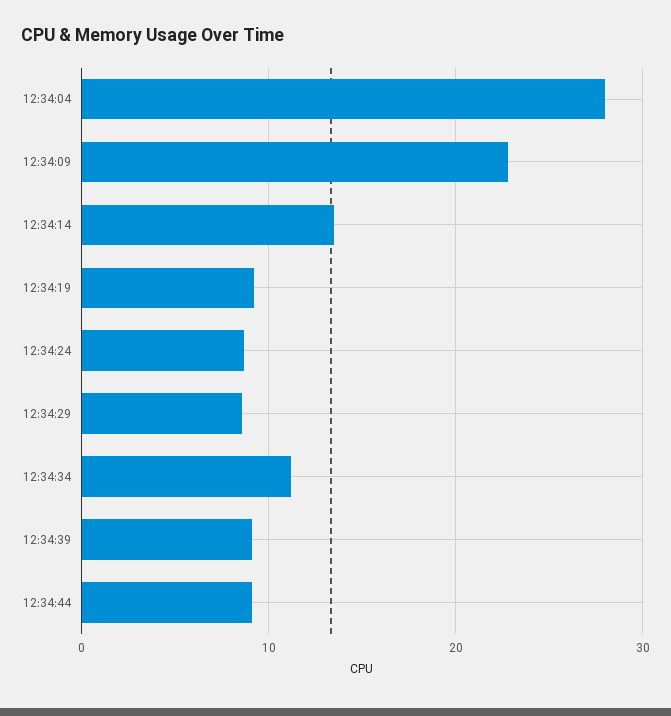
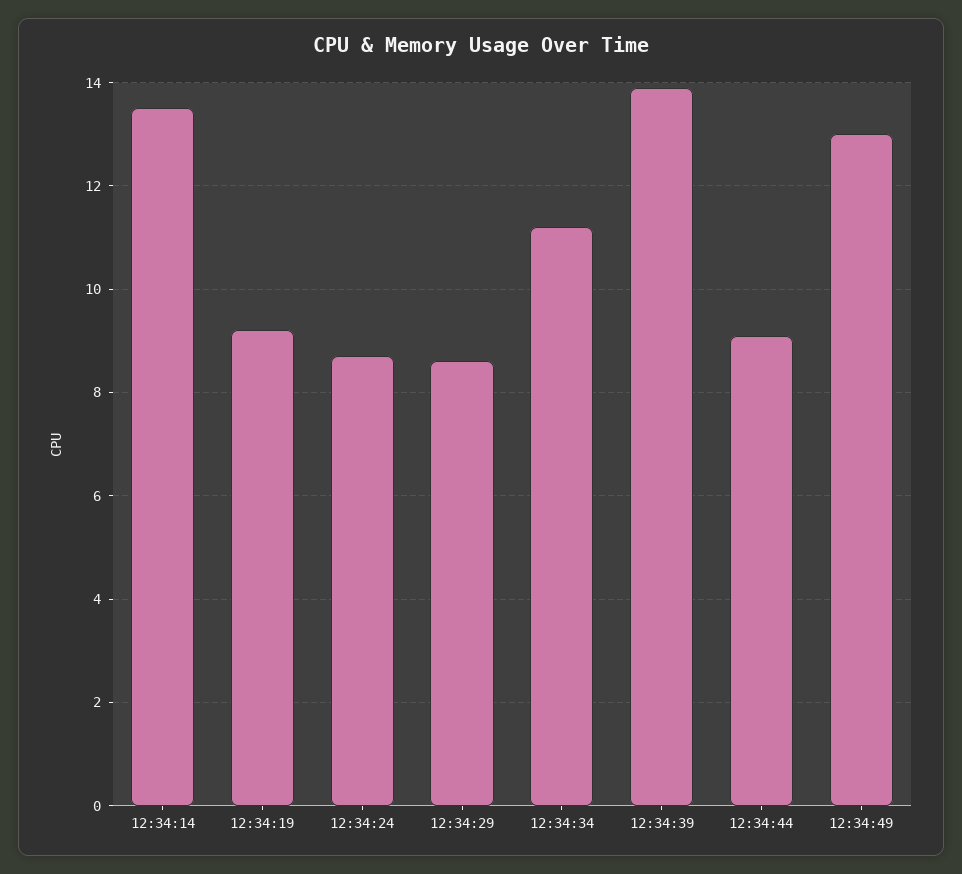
12:34:04: 28 -> none
12:34:09: 23 -> none
12:34:39: 9 -> 14
12:34:49: none -> 13

